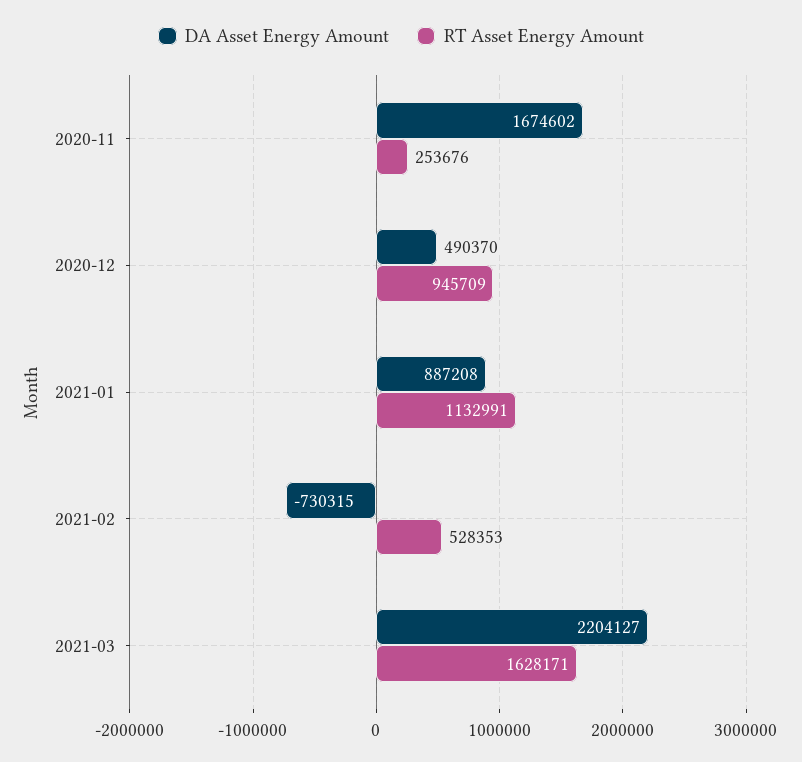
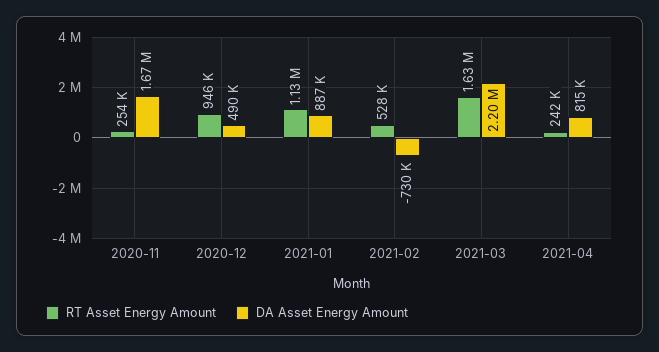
RT Asset Energy Amount, 2021-04: none -> 242000
DA Asset Energy Amount, 2021-04: none -> 815000

